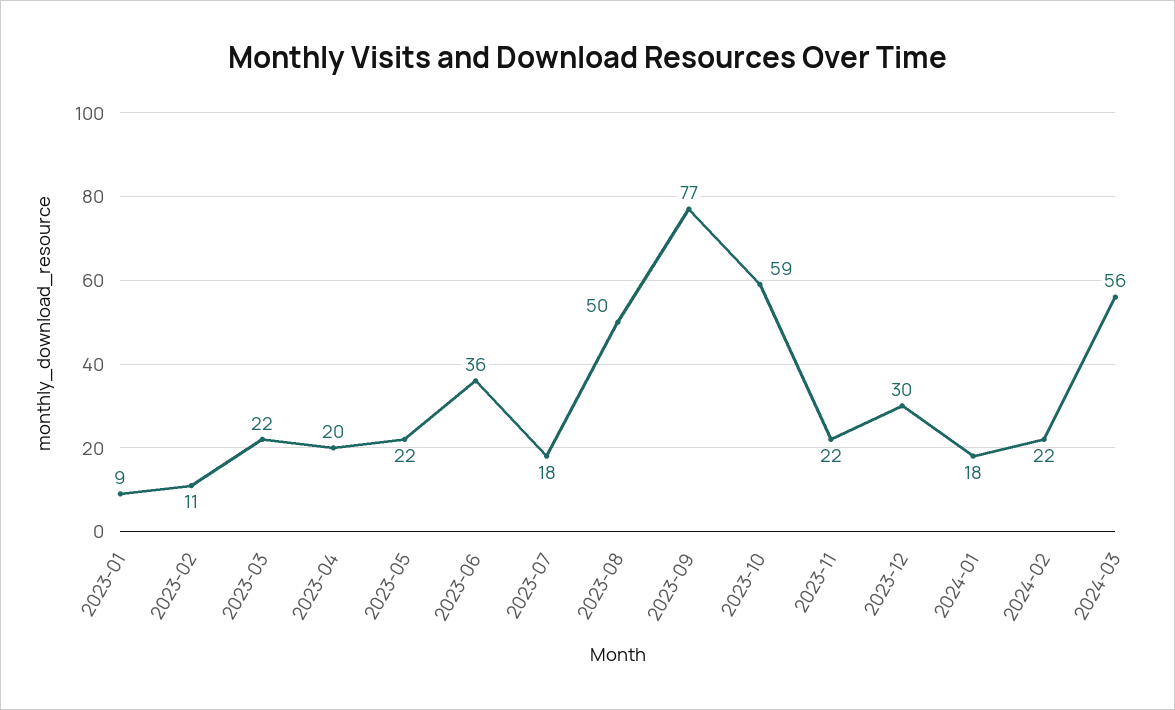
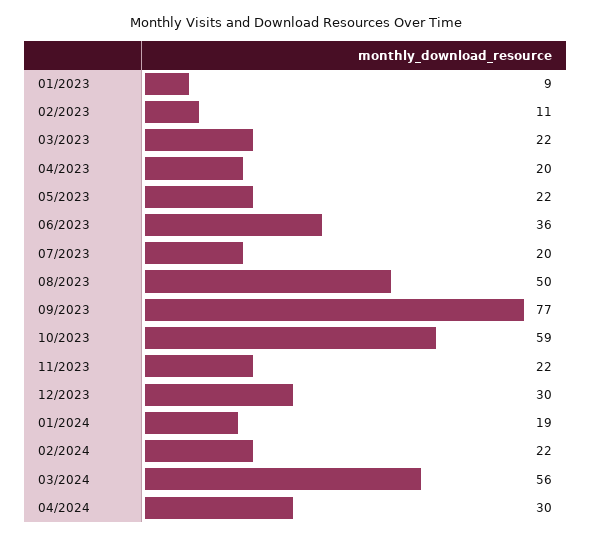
2023-07: 18 -> 20
2024-01: 18 -> 19
04/2024: none -> 30

